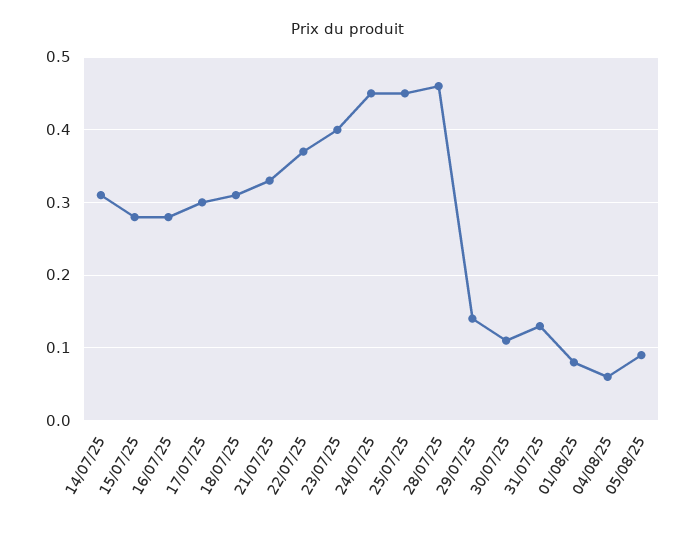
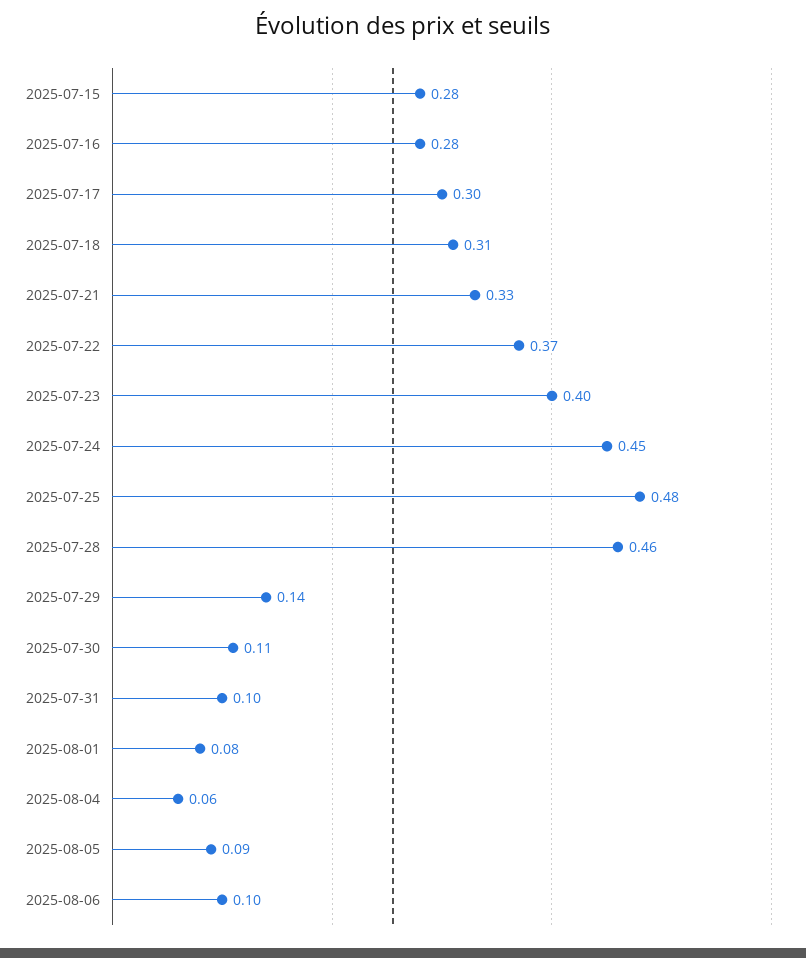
14/07/25: 0.31 -> none
25/07/25: 0.45 -> 0.48
31/07/25: 0.13 -> 0.1
2025-08-06: none -> 0.1

